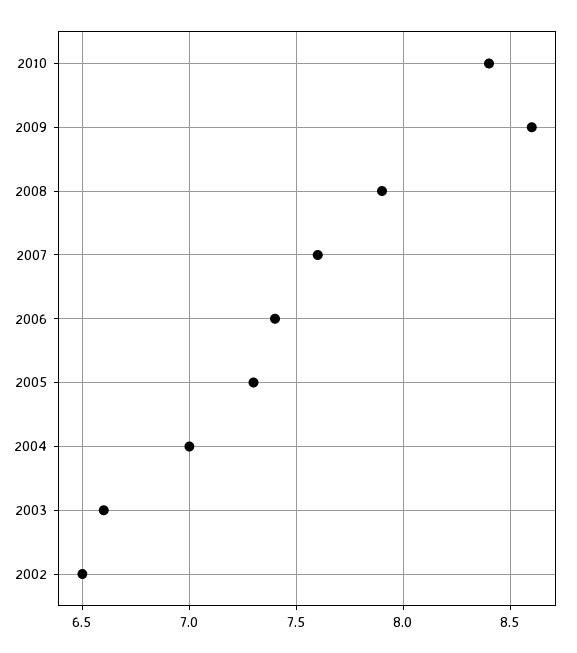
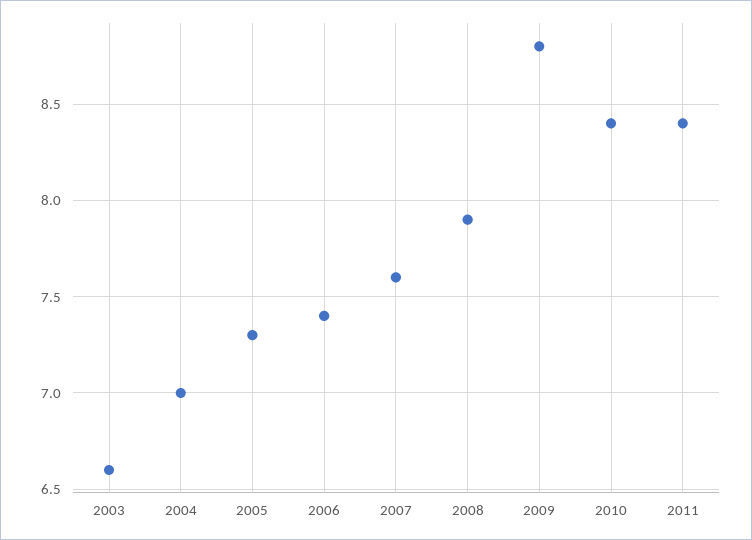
2009: 8.6 -> 8.8
2002: 6.5 -> none
2011: none -> 8.4

